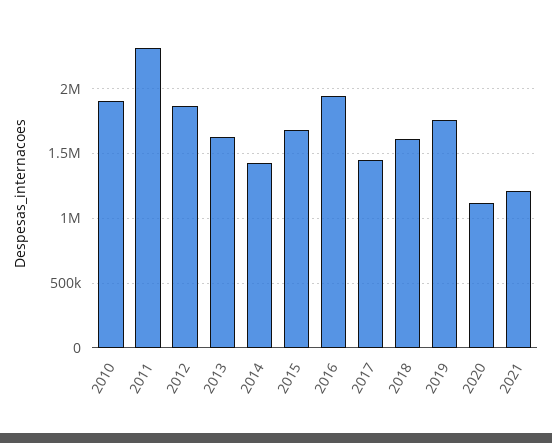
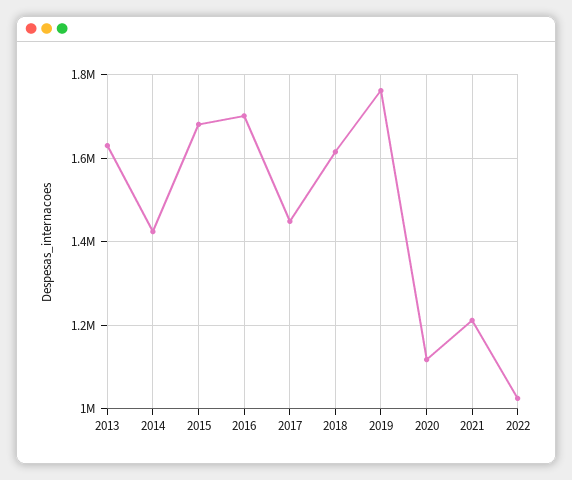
2010: 1900000 -> none
2011: 2300000 -> none
2012: 1850000 -> none
2016: 1950000 -> 1700000
2022: none -> 1020000

